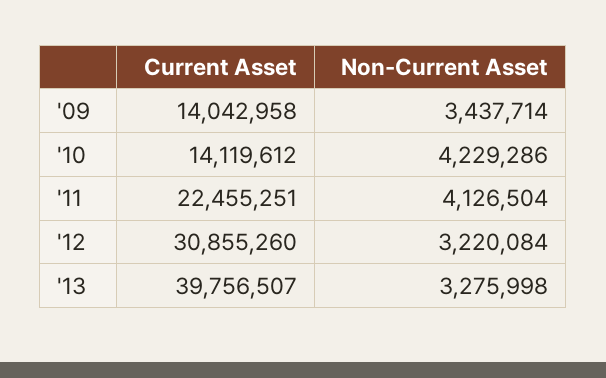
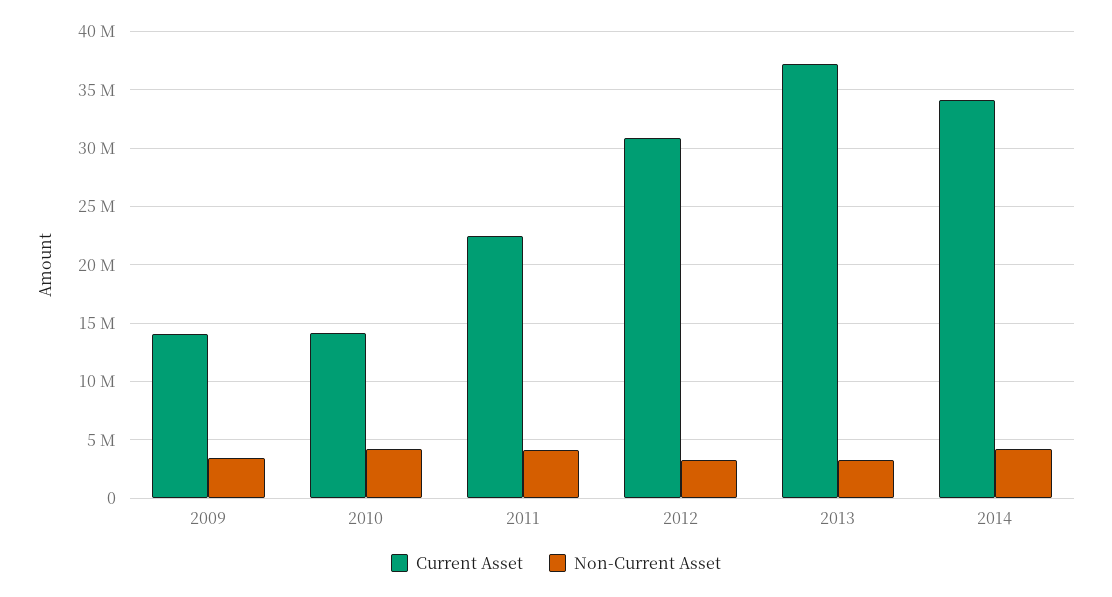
Current Asset, '13: 39756507 -> 37000000
Current Asset, 2014: none -> 34000000
Non-Current Asset, 2014: none -> 4000000

